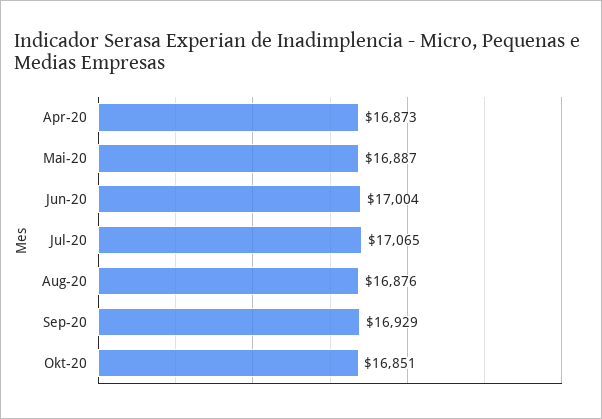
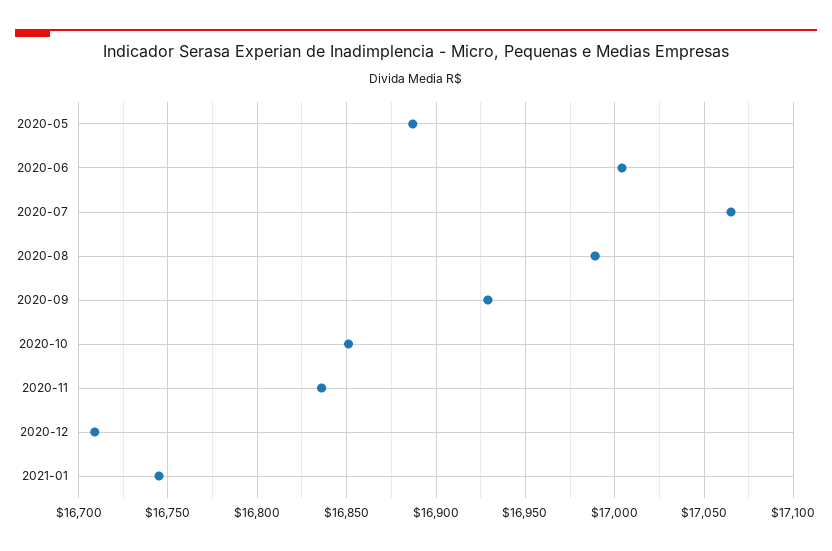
Apr-20: 16873 -> none
Aug-20: 16876 -> 16990
2020-11: none -> 16835
2020-12: none -> 16710
2021-01: none -> 16745

